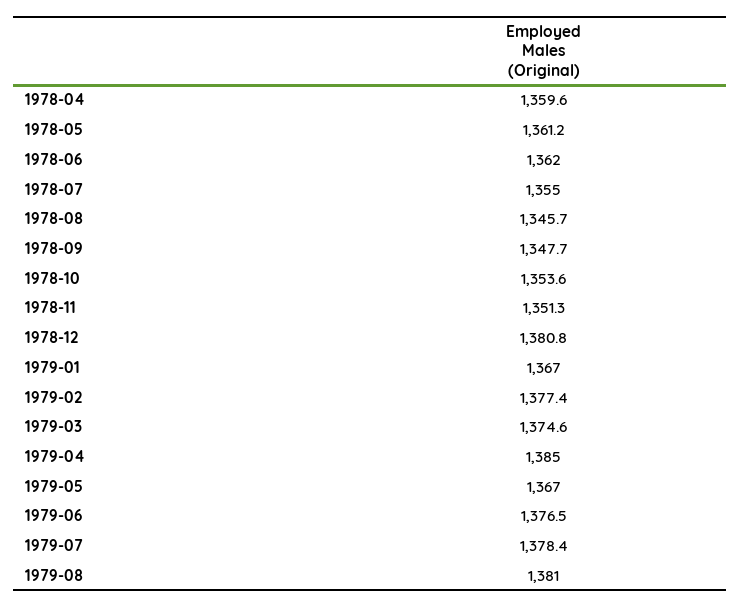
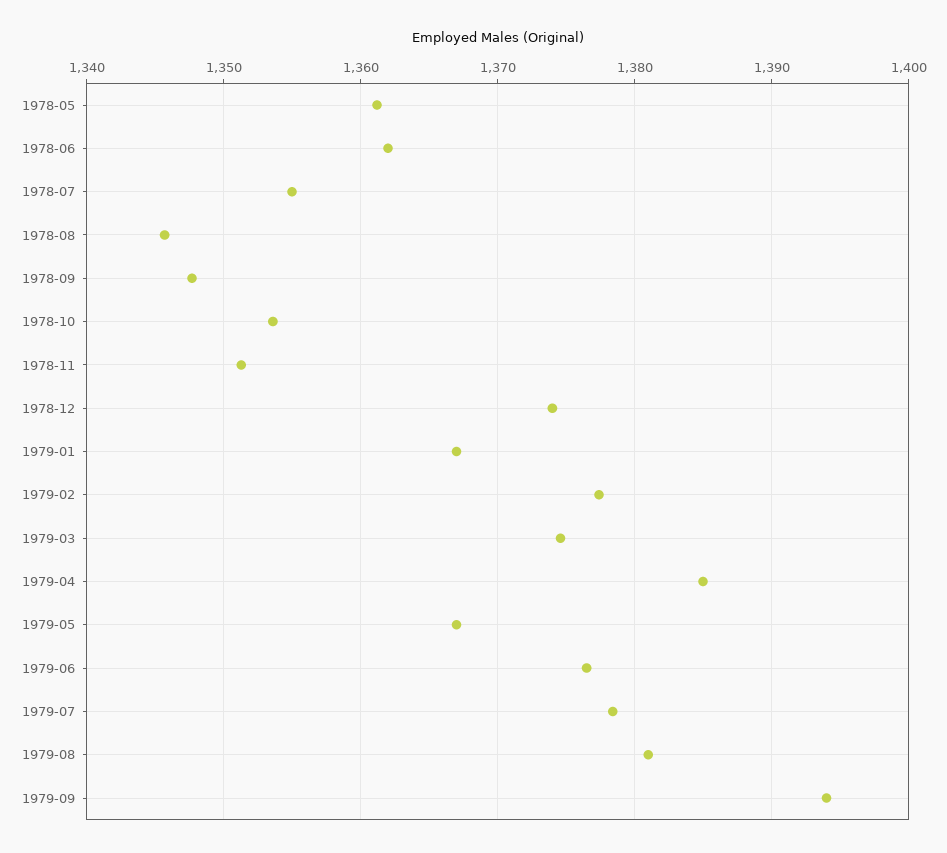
1978-04: 1359.6 -> none
1978-12: 1380.8 -> 1374
1979-09: none -> 1394

